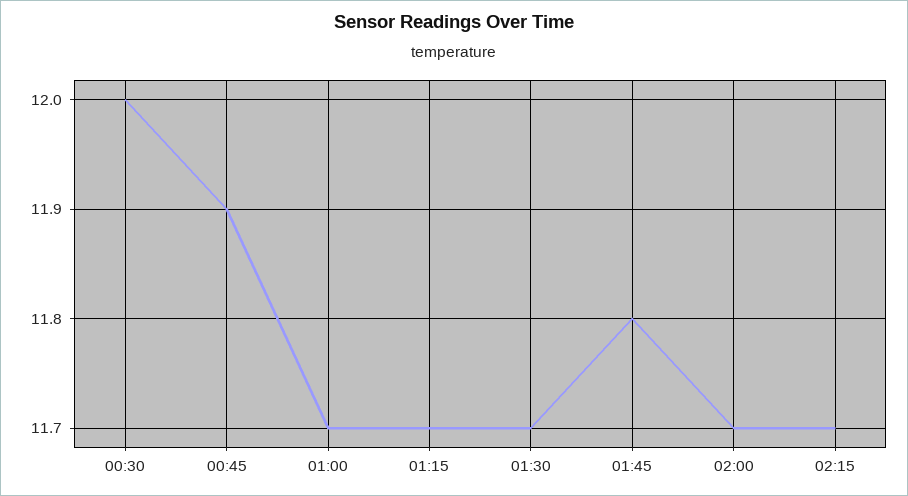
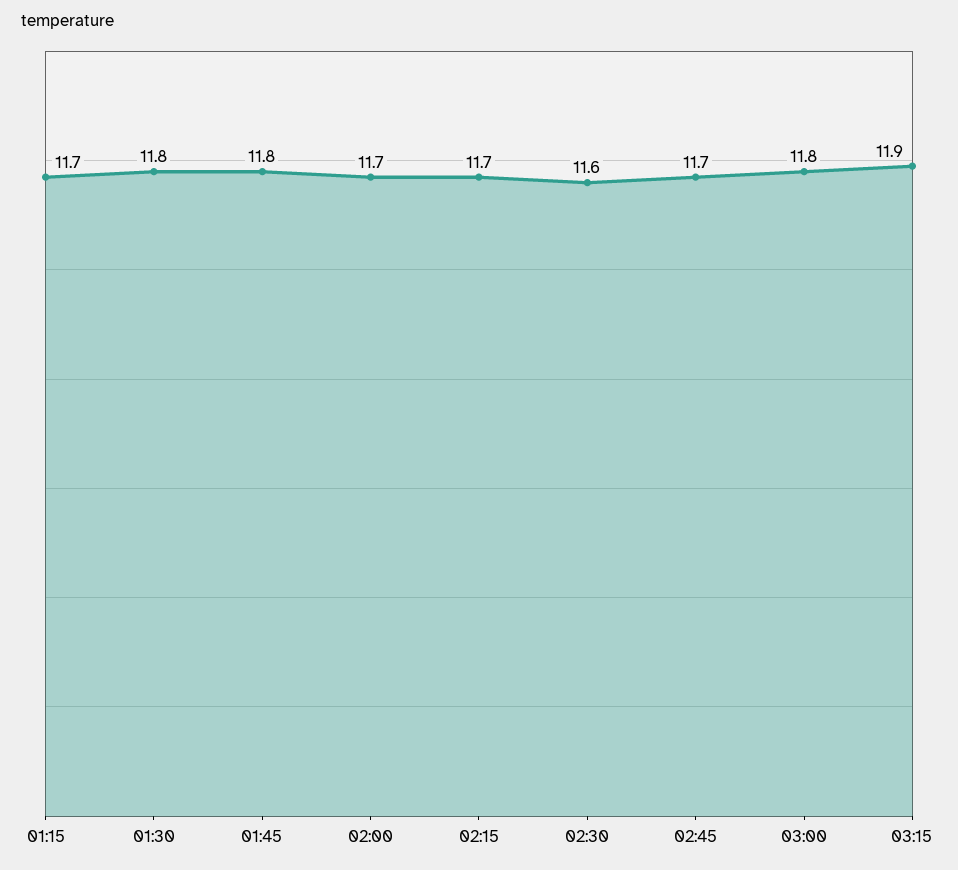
00:30: 12 -> none
00:45: 11.9 -> none
01:00: 11.7 -> none
01:30: 11.7 -> 11.8
02:30: none -> 11.6
02:45: none -> 11.7
03:00: none -> 11.8
03:15: none -> 11.9

